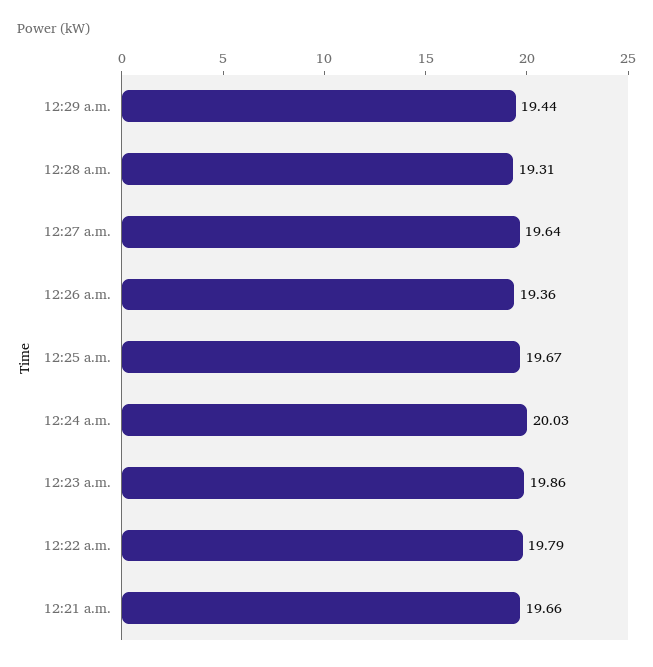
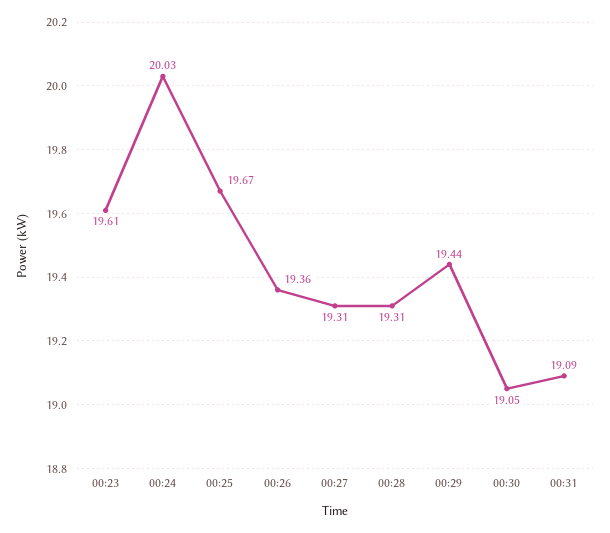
12:27 a.m.: 19.64 -> 19.31
12:23 a.m.: 19.86 -> 19.61
12:22 a.m.: 19.79 -> none
12:21 a.m.: 19.66 -> none
00:30: none -> 19.05
00:31: none -> 19.09

